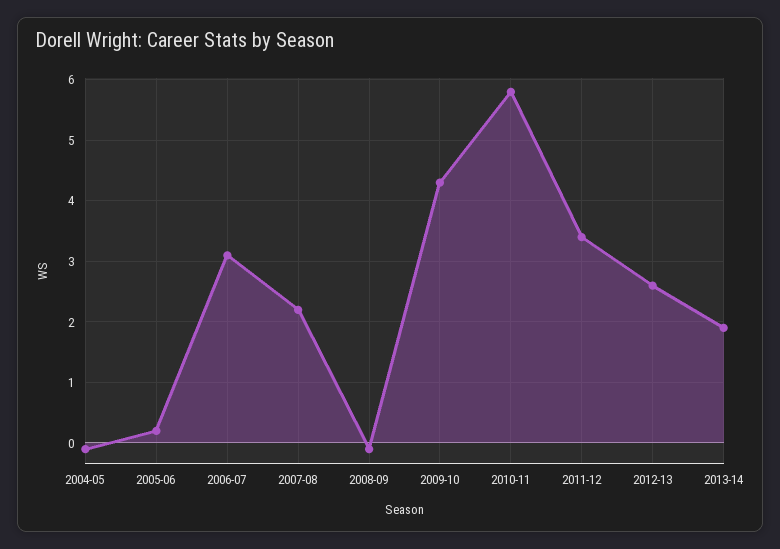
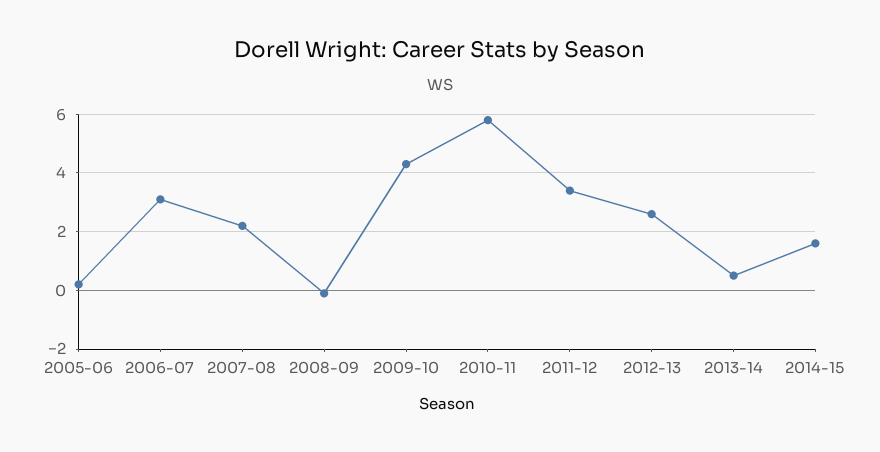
2004-05: -0.1 -> none
2013-14: 1.9 -> 0.5
2014-15: none -> 1.5

